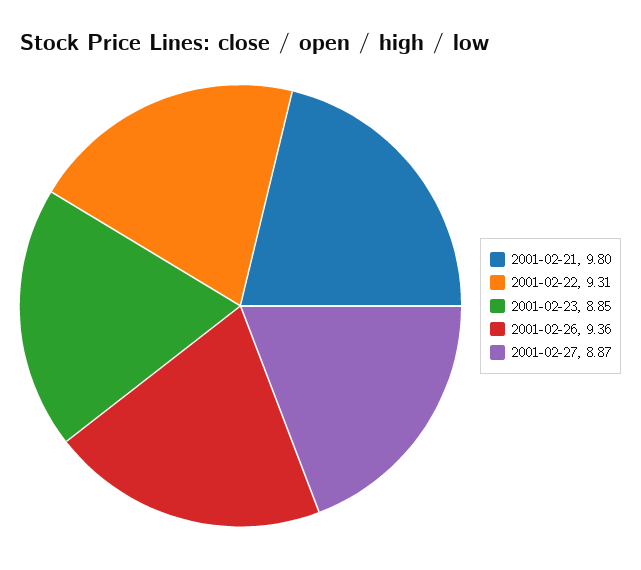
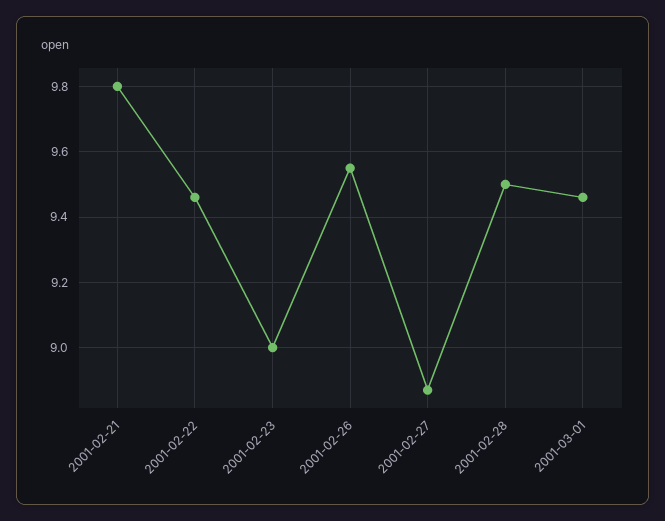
2001-02-22: 9.31 -> 9.45
2001-02-23: 8.85 -> 9
2001-02-26: 9.36 -> 9.55
2001-02-28: none -> 9.5
2001-03-01: none -> 9.45

